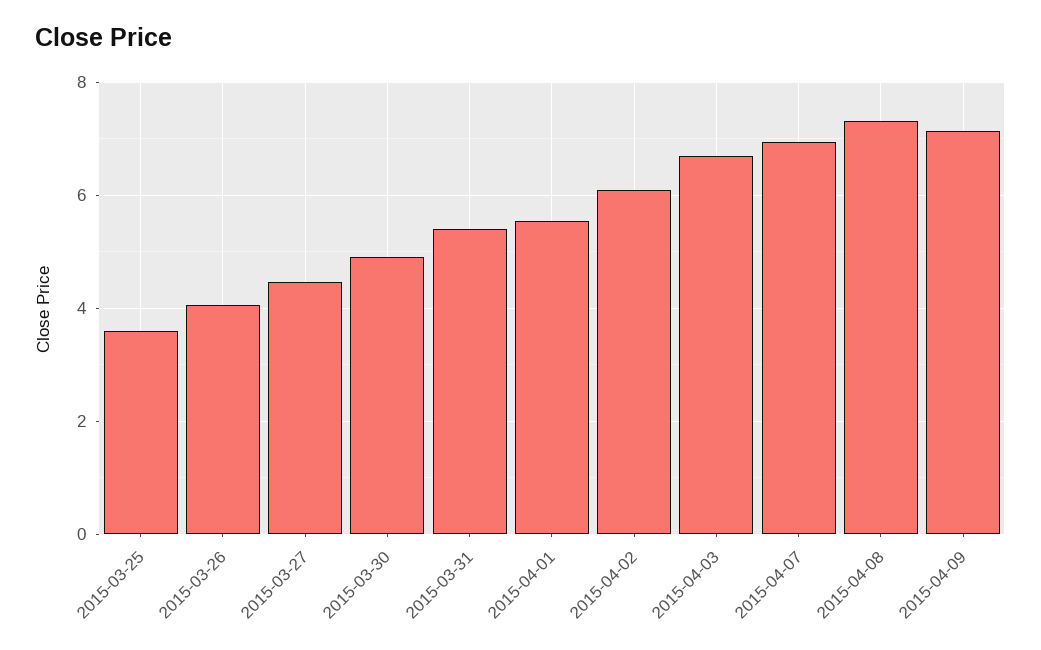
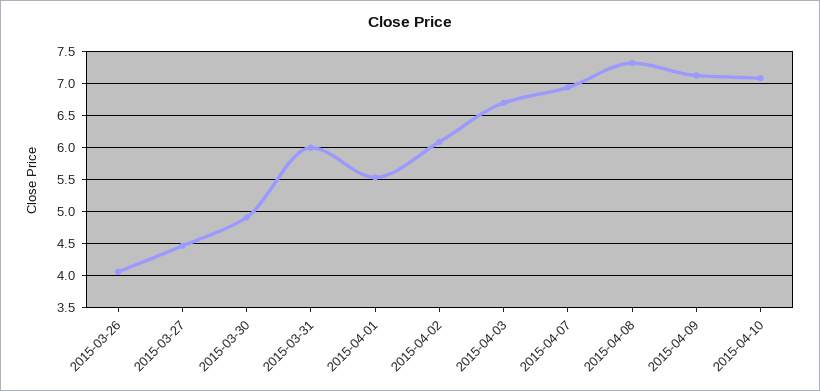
2015-03-25: 3.6 -> none
2015-03-31: 5.4 -> 6
2015-04-10: none -> 7.1

